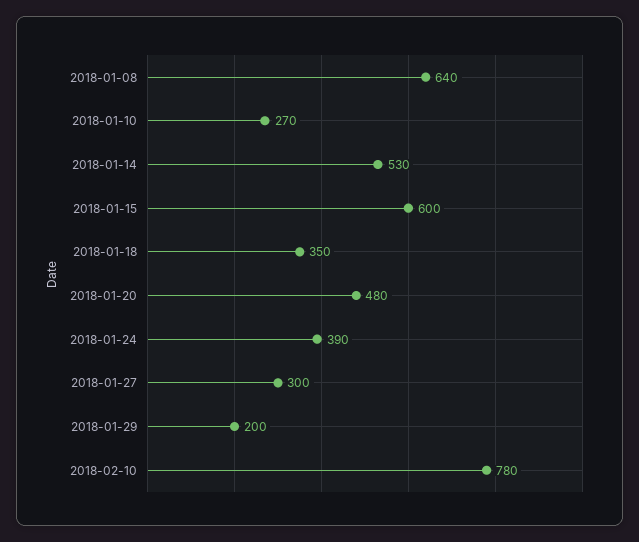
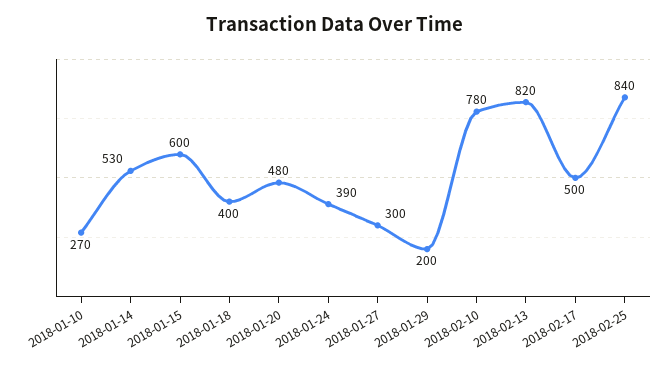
2018-01-08: 640 -> none
2018-01-18: 350 -> 400
2018-02-13: none -> 820
2018-02-17: none -> 500
2018-02-25: none -> 840

